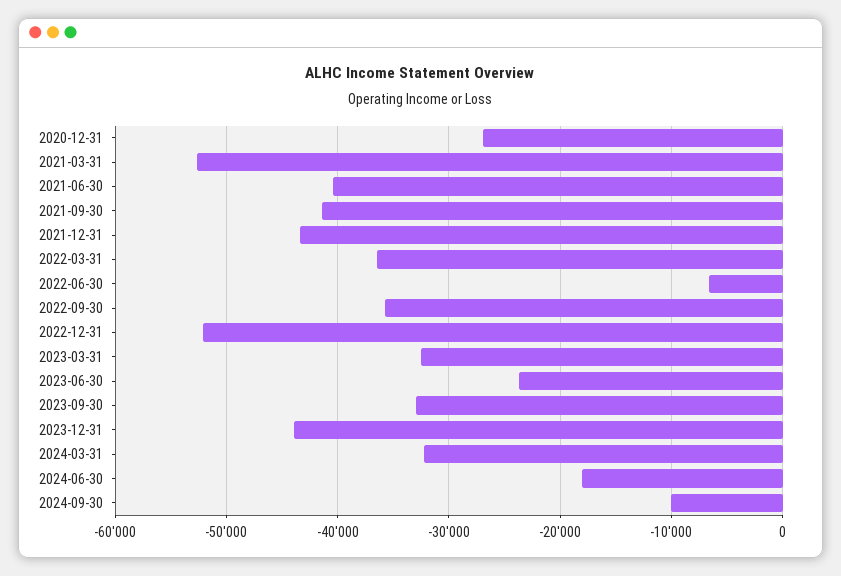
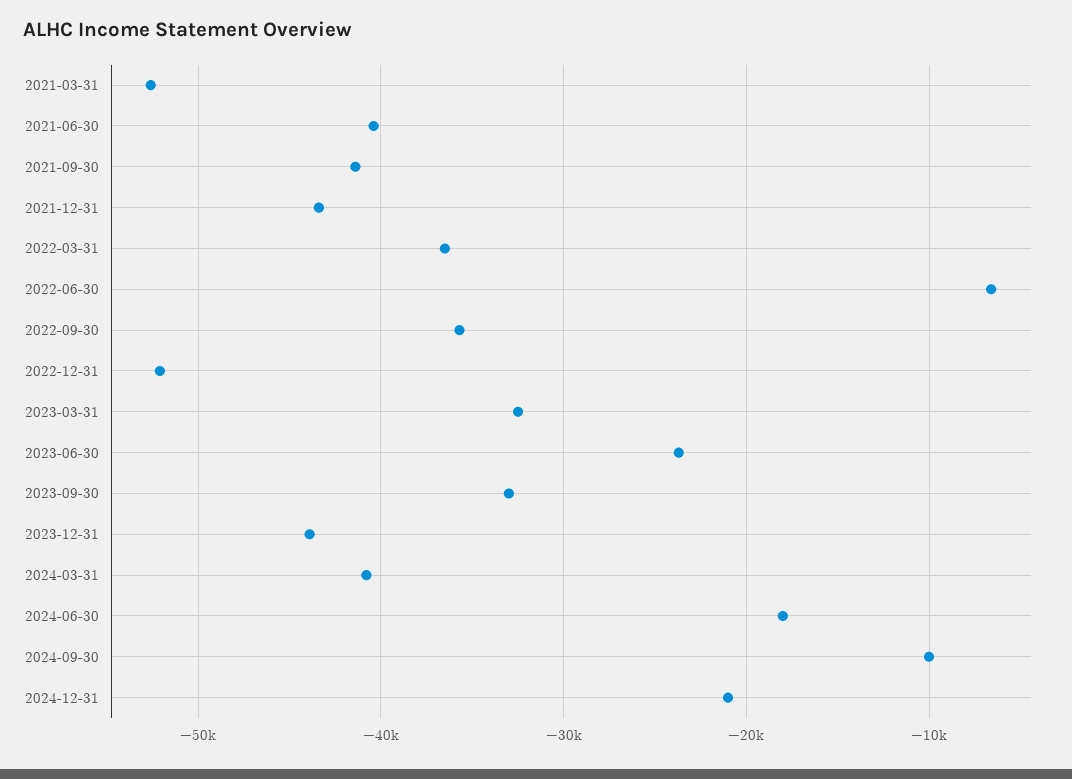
2020-12-31: -27000 -> none
2024-03-31: -32000 -> -41000
2024-12-31: none -> -21000

